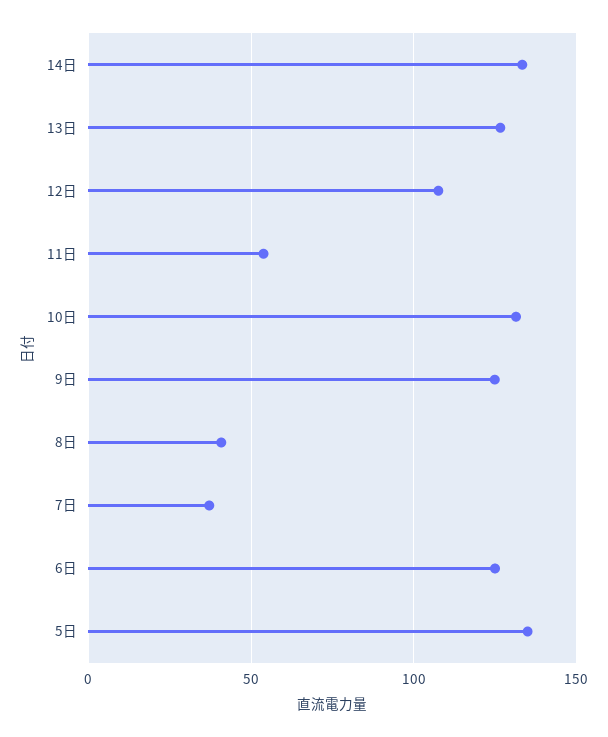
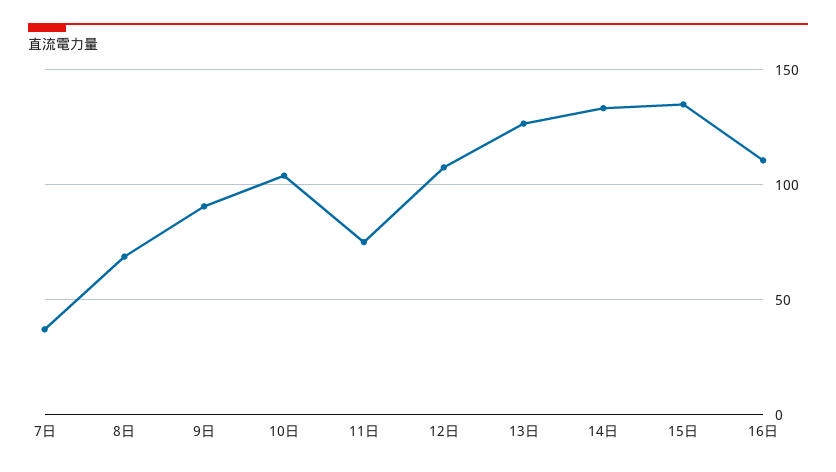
11日: 55 -> 75
10日: 130 -> 105
9日: 125 -> 90
8日: 40 -> 70
6日: 125 -> none
5日: 135 -> none
15日: none -> 135
16日: none -> 110

